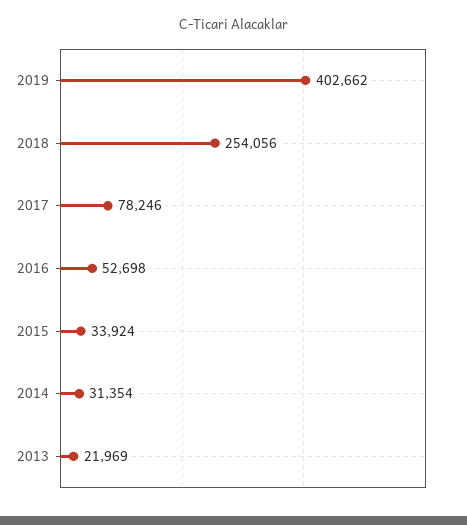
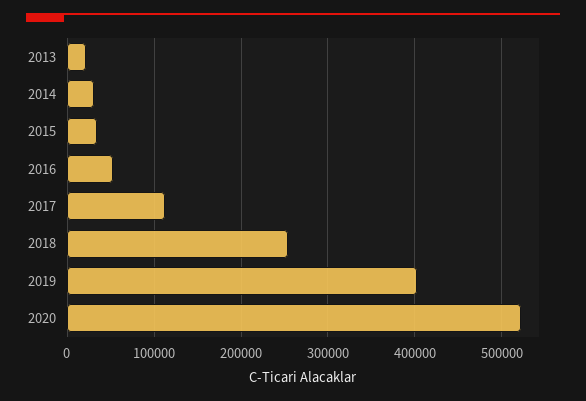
2017: 78246 -> 110000
2020: none -> 520000

